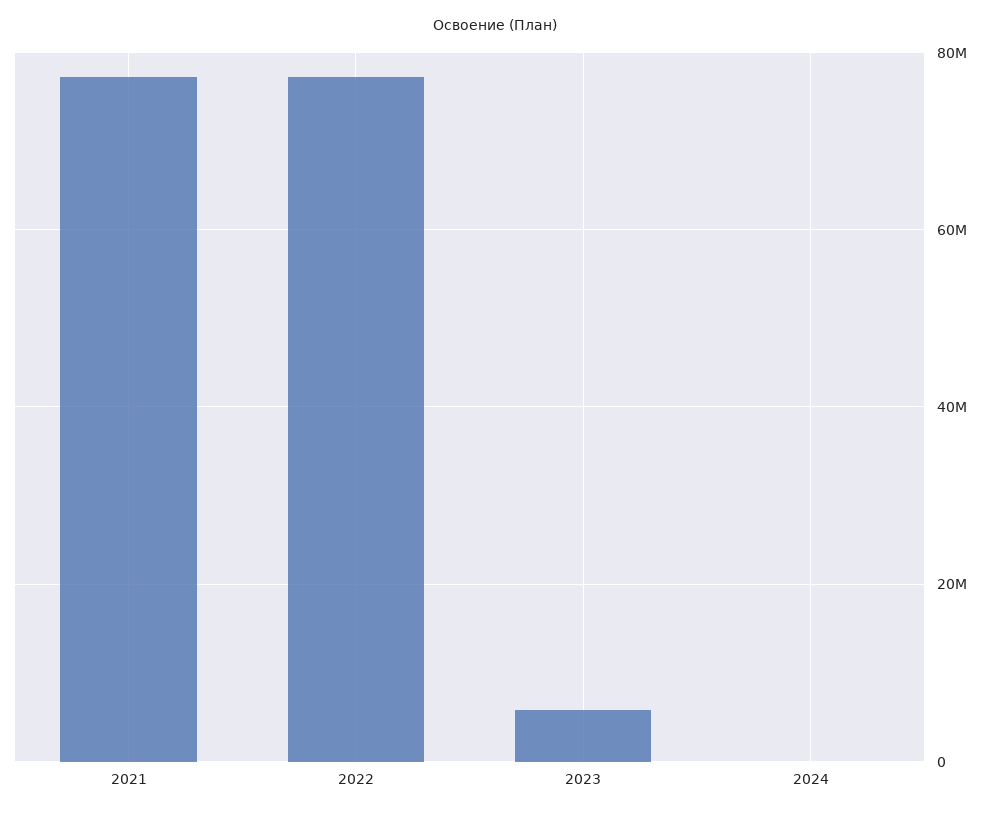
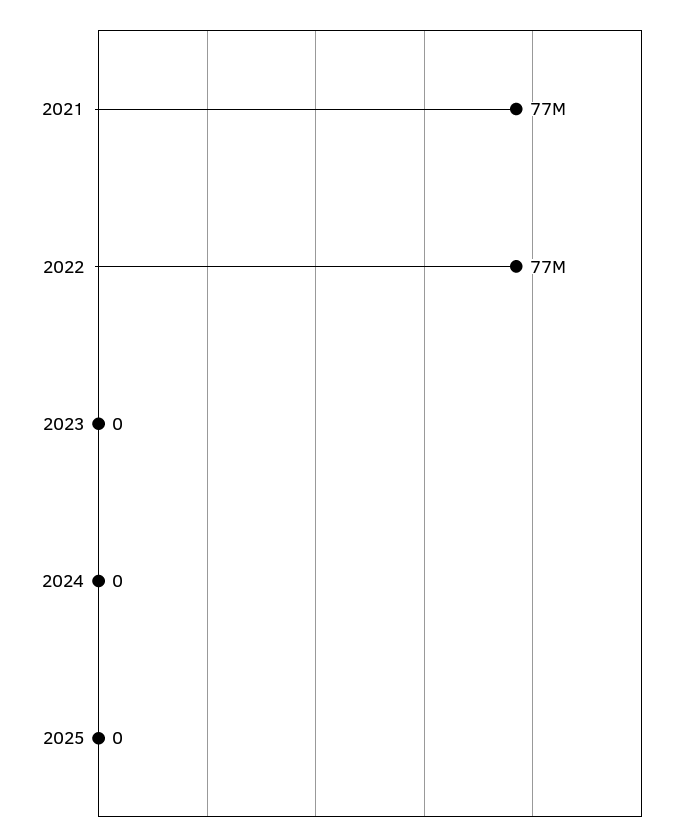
2023: 6000000 -> 0
2025: none -> 0

